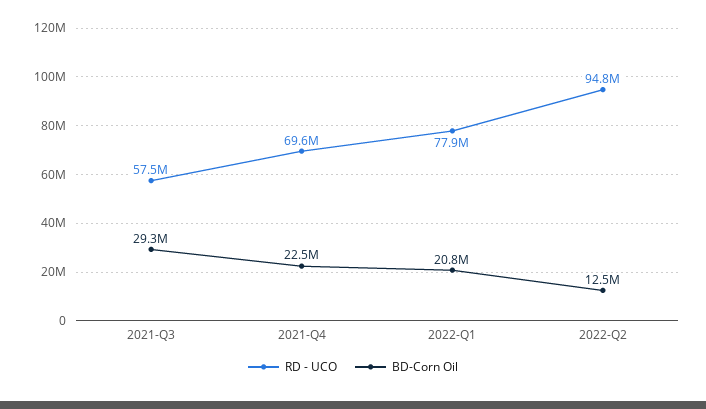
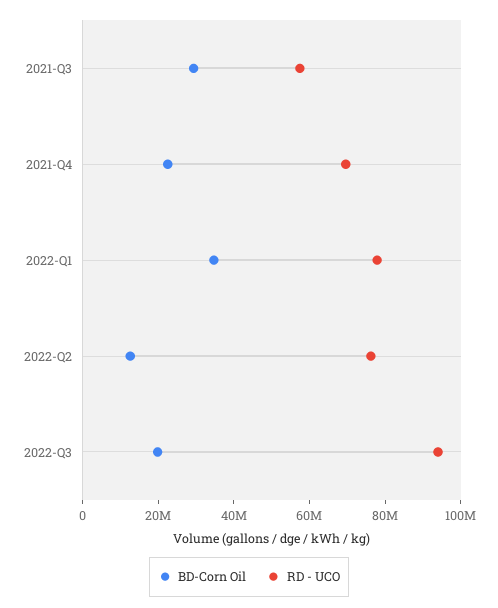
BD-Corn Oil, 2022-Q1: 20800000 -> 35000000
RD - UCO, 2022-Q2: 94800000 -> 75000000
BD-Corn Oil, 2022-Q3: none -> 20000000
RD - UCO, 2022-Q3: none -> 95000000

